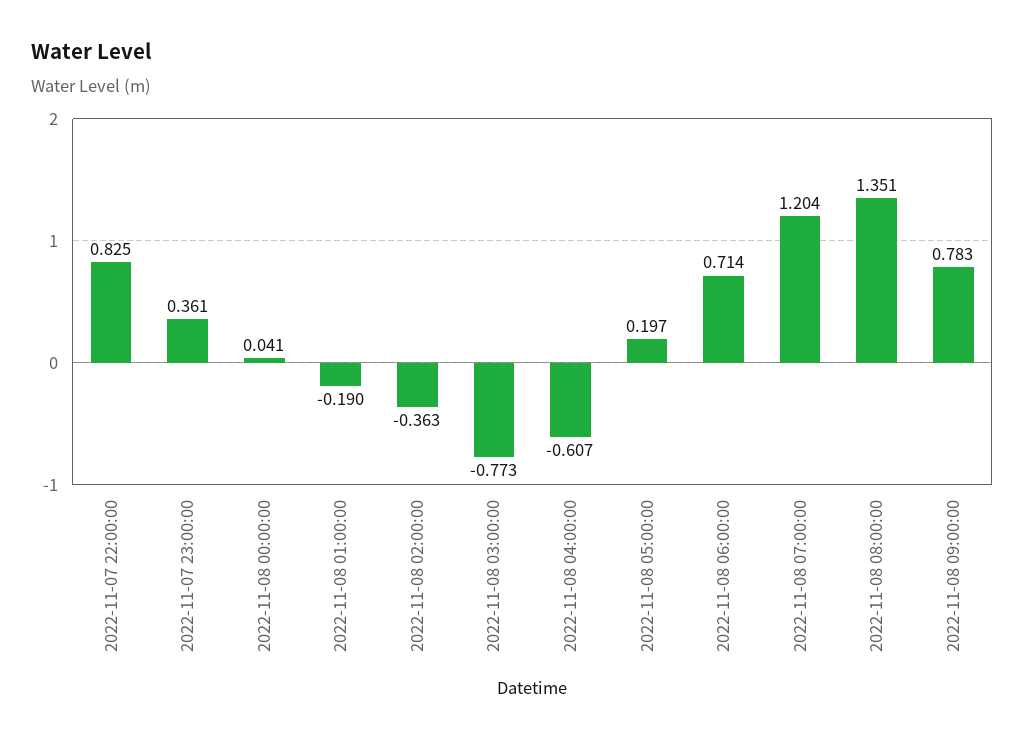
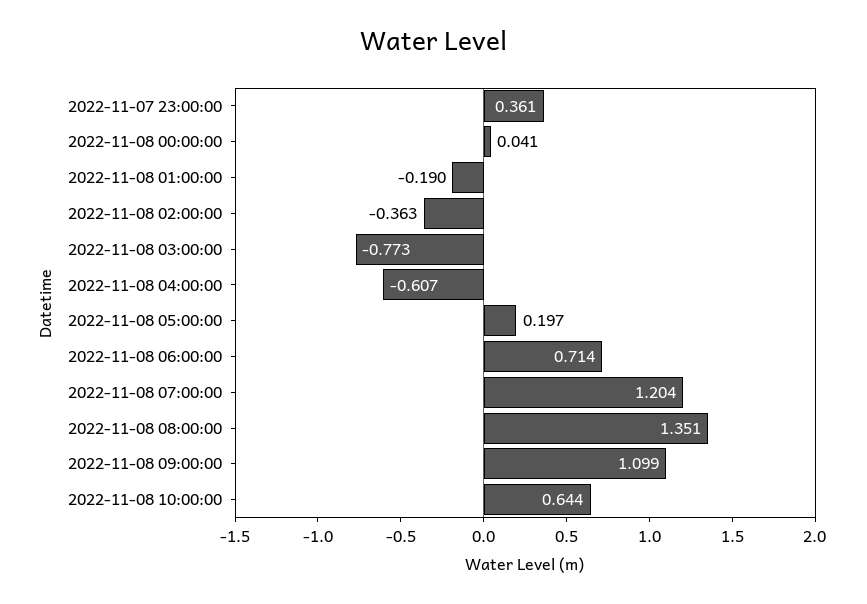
2022-11-07 22:00:00: 0.825 -> none
2022-11-08 09:00:00: 0.783 -> 1.099
2022-11-08 10:00:00: none -> 0.644

